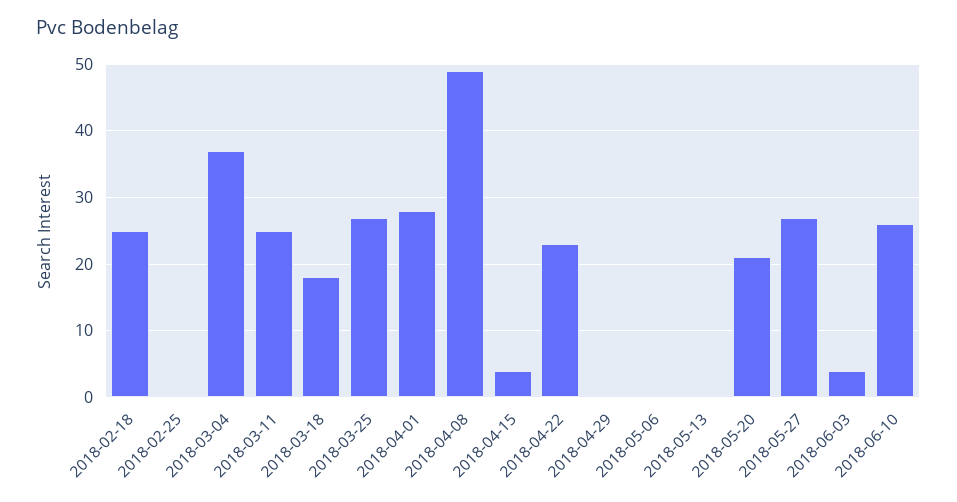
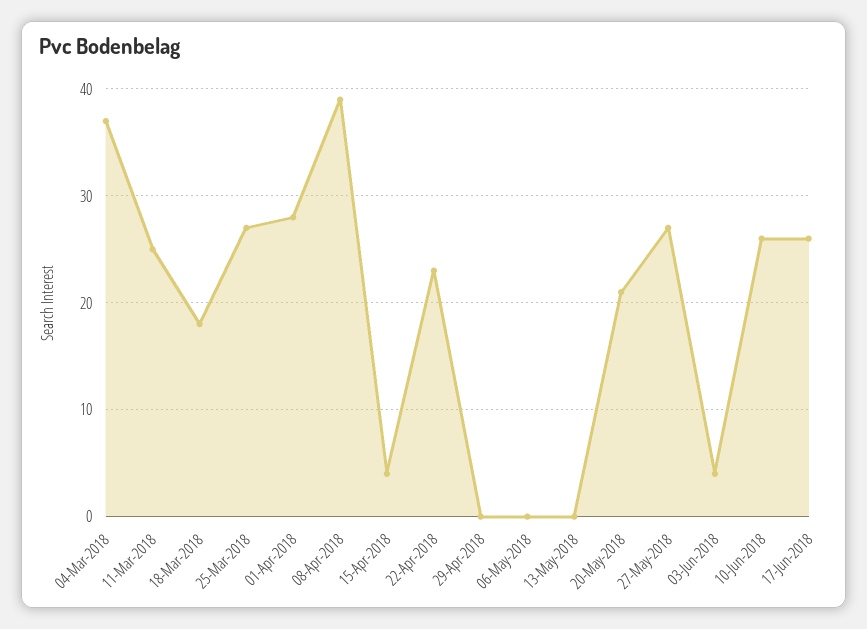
2018-02-18: 25 -> none
2018-02-25: 0 -> none
2018-04-08: 49 -> 39
17-Jun-2018: none -> 26

